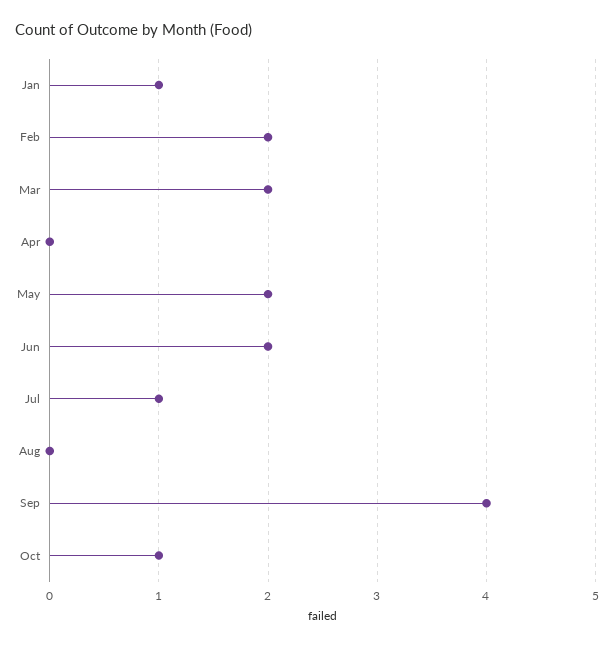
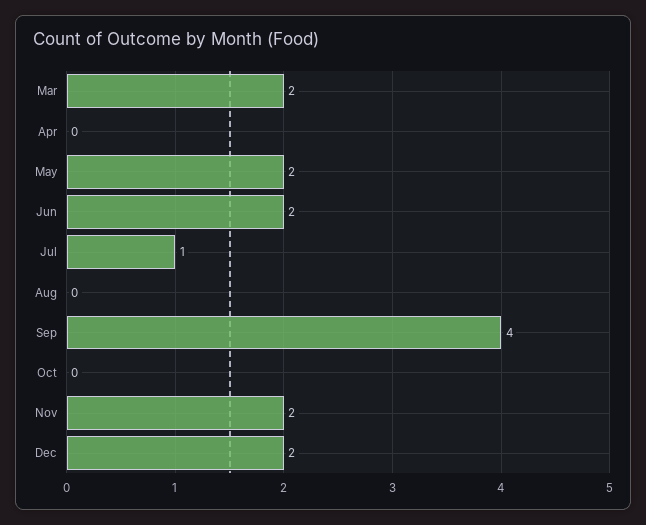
Jan: 1 -> none
Feb: 2 -> none
Oct: 1 -> 0
Nov: none -> 2
Dec: none -> 2

